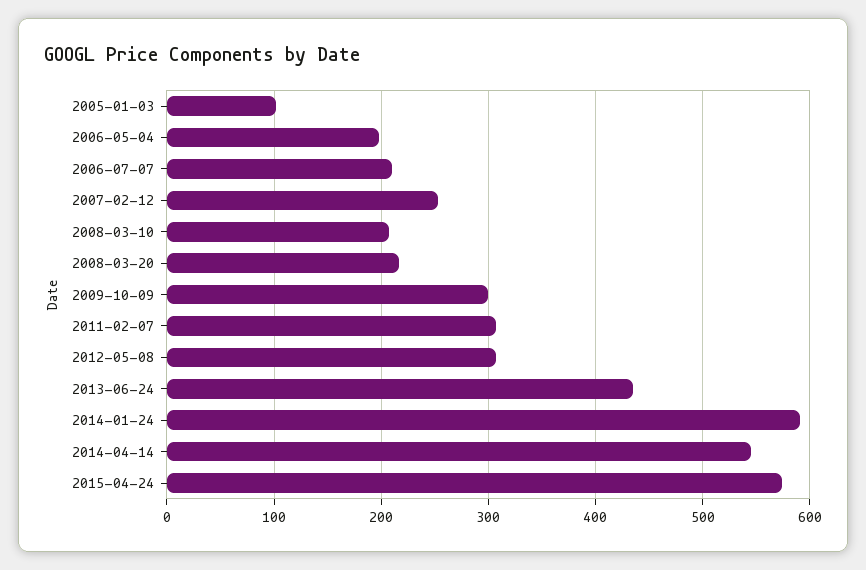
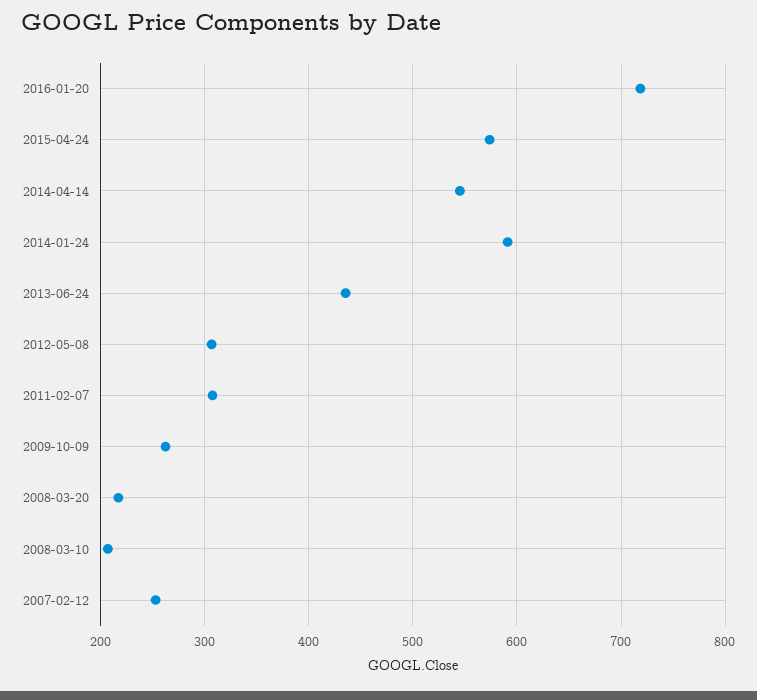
2005-01-03: 100 -> none
2006-05-04: 200 -> none
2006-07-07: 210 -> none
2009-10-09: 300 -> 260
2016-01-20: none -> 720

